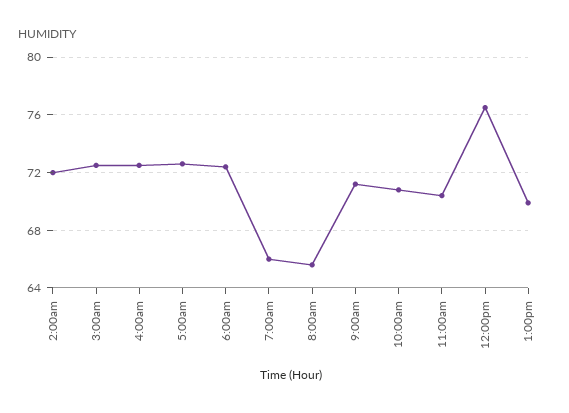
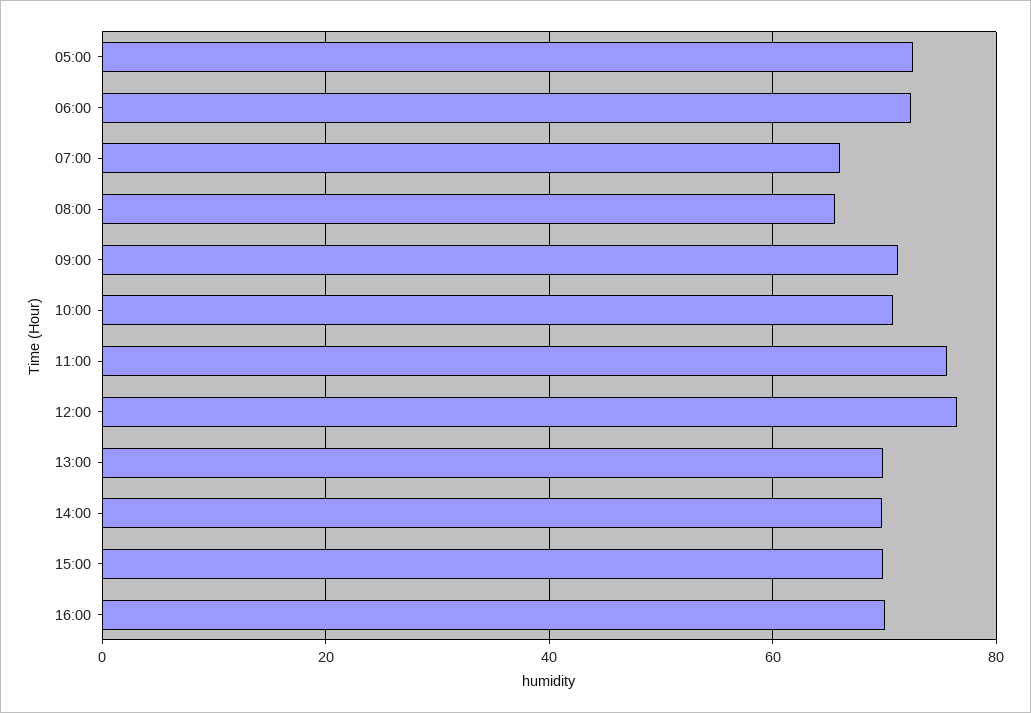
2:00am: 72 -> none
3:00am: 72.5 -> none
4:00am: 72.5 -> none
11:00am: 70.5 -> 76
14:00: none -> 70
15:00: none -> 70
16:00: none -> 70

